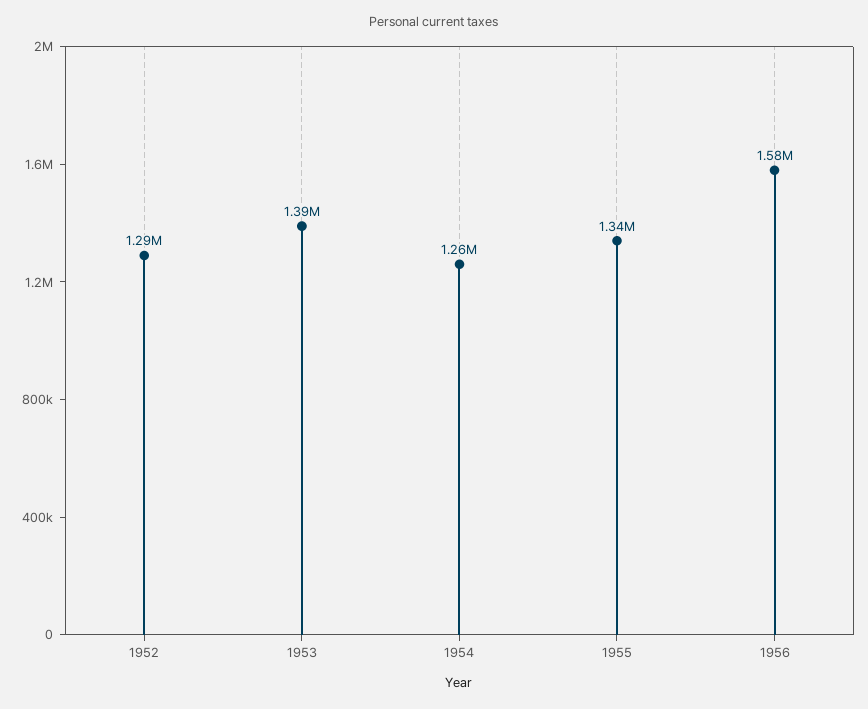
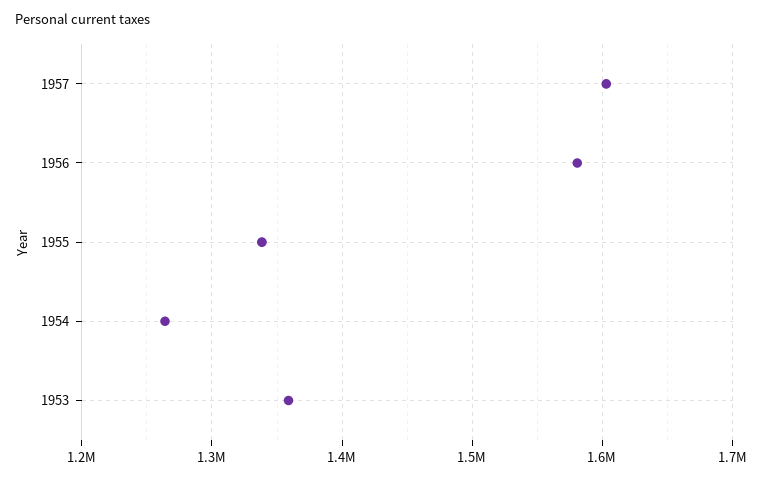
1952: 1290000 -> none
1953: 1390000 -> 1360000
1957: none -> 1600000

